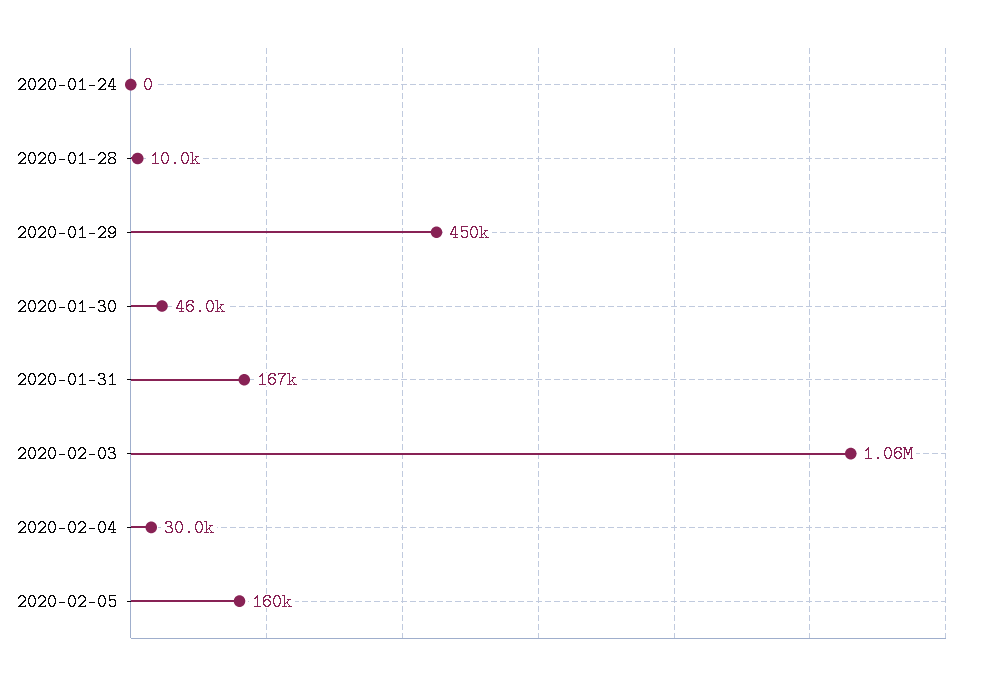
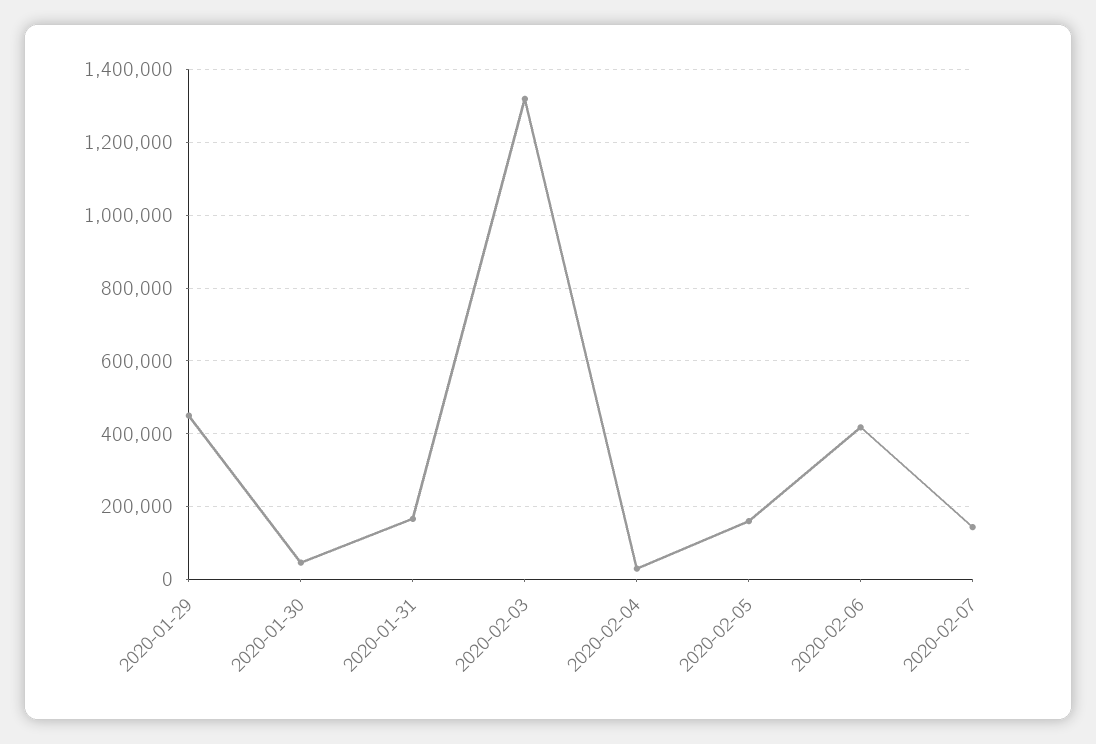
2020-01-24: 0 -> none
2020-01-28: 10000 -> none
2020-02-03: 1060000 -> 1320000
2020-02-06: none -> 420000
2020-02-07: none -> 140000

